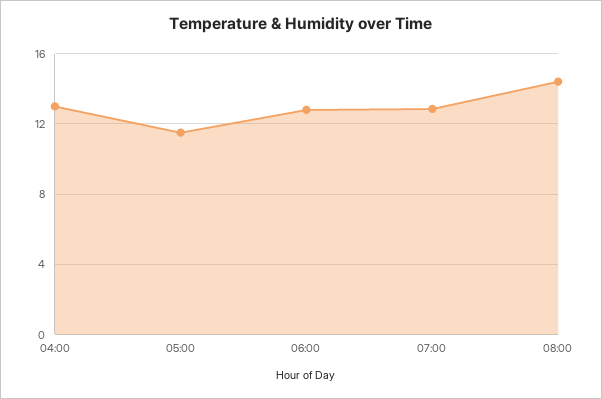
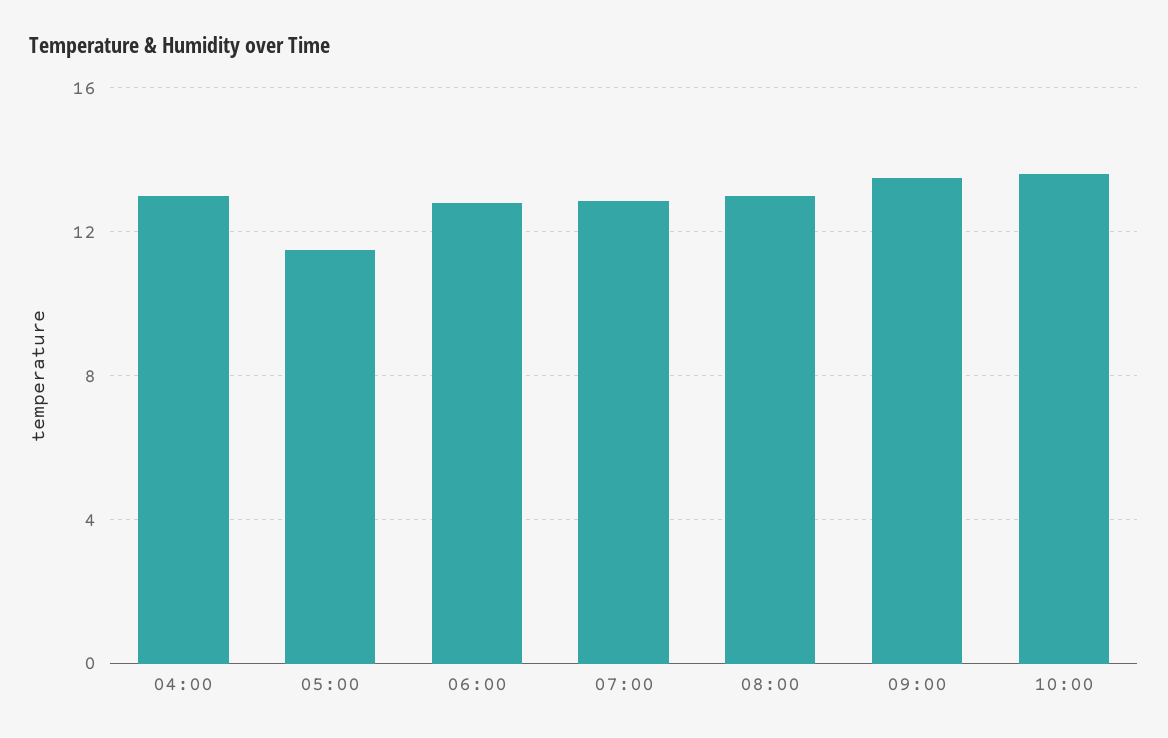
08:00: 14.5 -> 13
09:00: none -> 13.5
10:00: none -> 13.5

